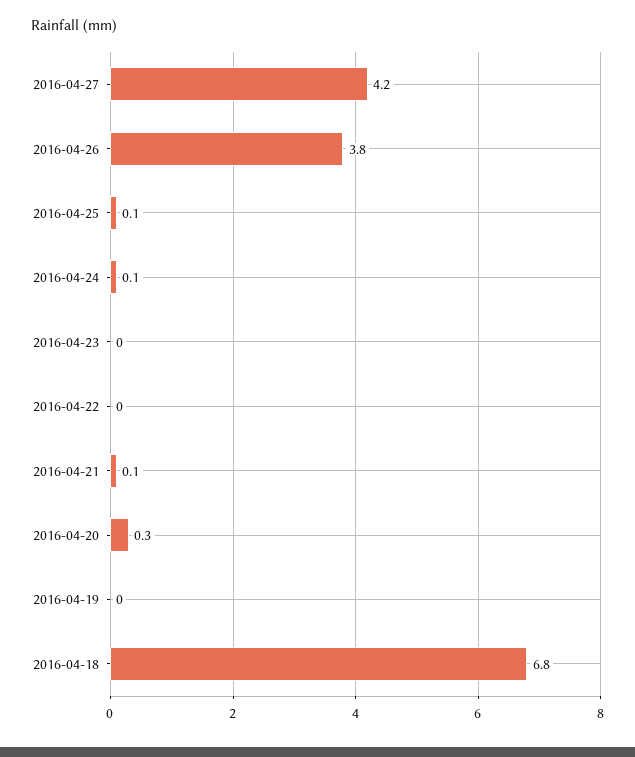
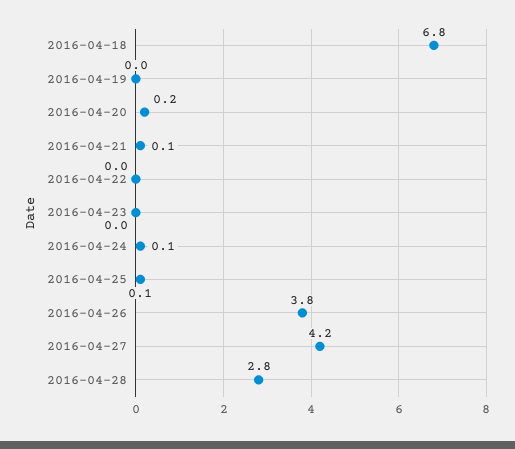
2016-04-20: 0.3 -> 0.2
2016-04-28: none -> 2.8

